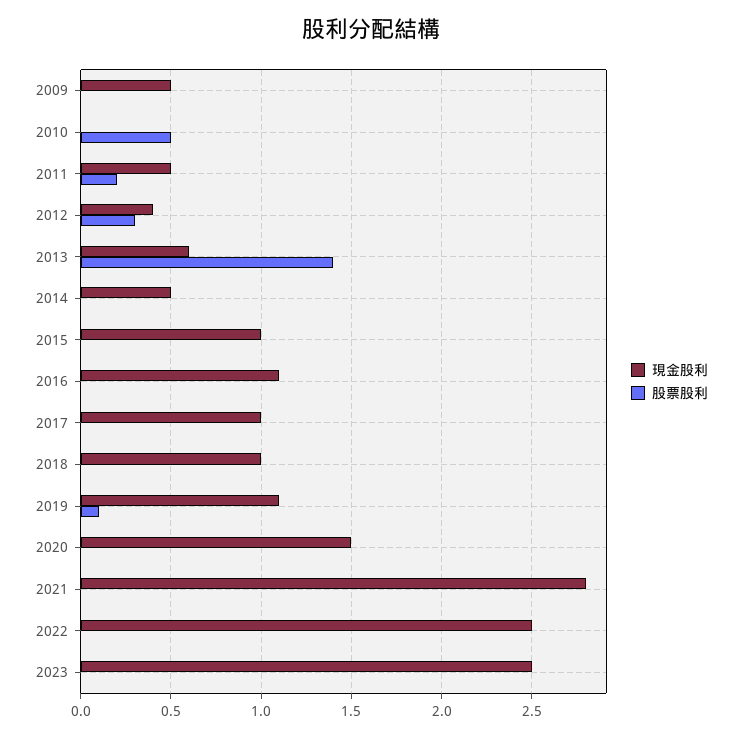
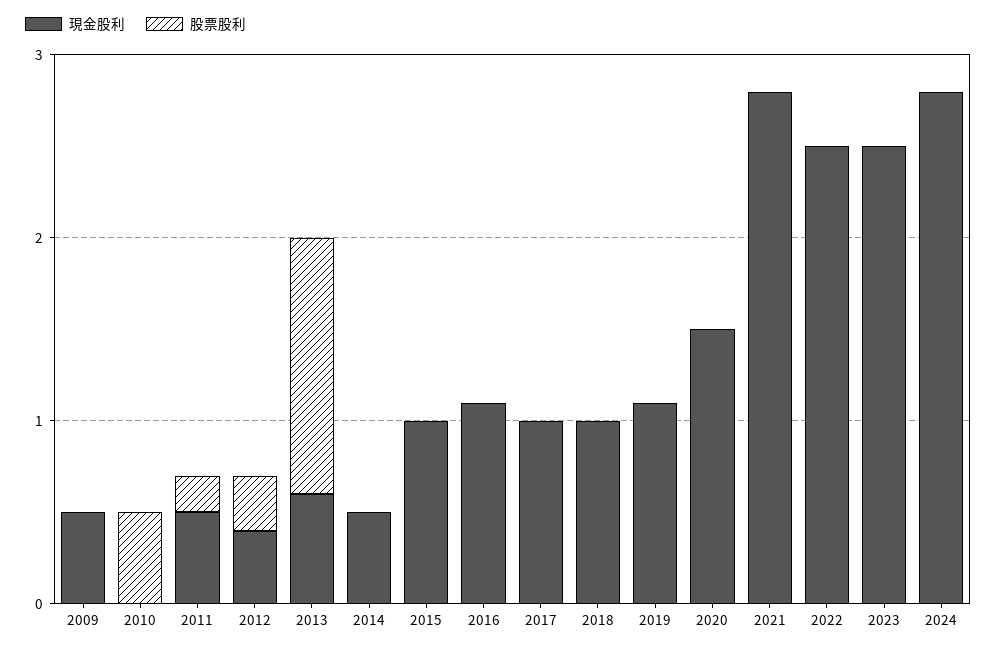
股票股利, 2019: 0.1 -> 0
現金股利, 2024: none -> 2.8
股票股利, 2024: none -> 0

